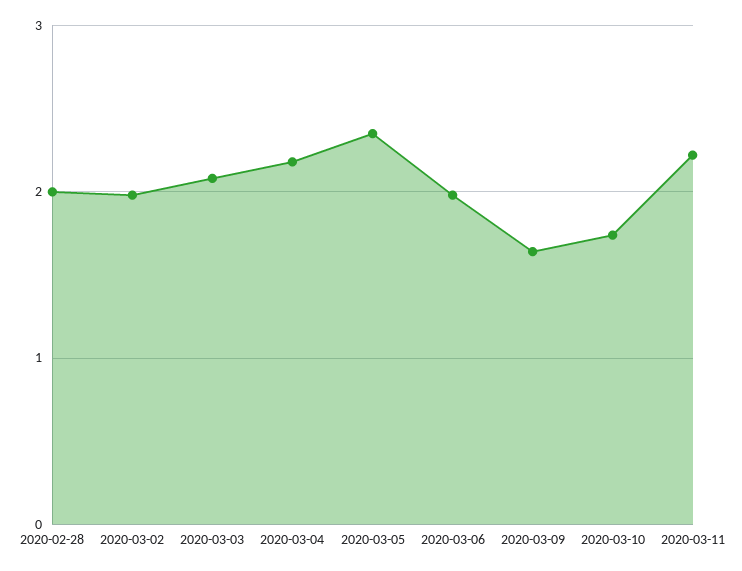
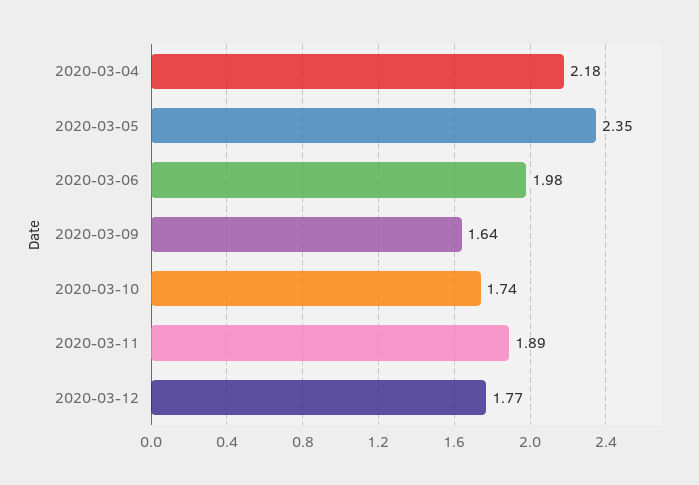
2020-02-28: 2 -> none
2020-03-02: 2 -> none
2020-03-03: 2.1 -> none
2020-03-11: 2.2 -> 1.89
2020-03-12: none -> 1.77

